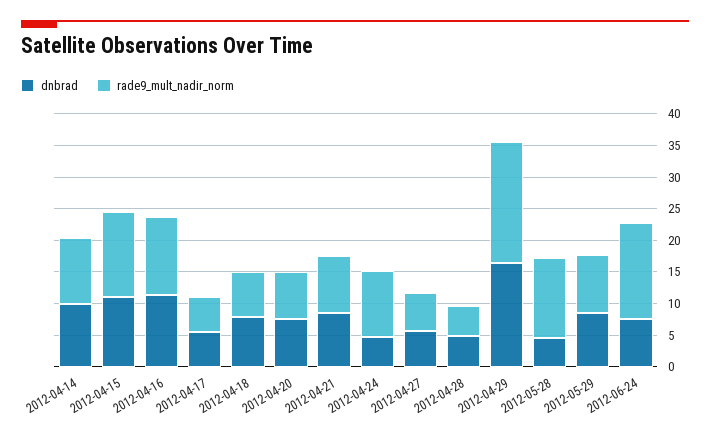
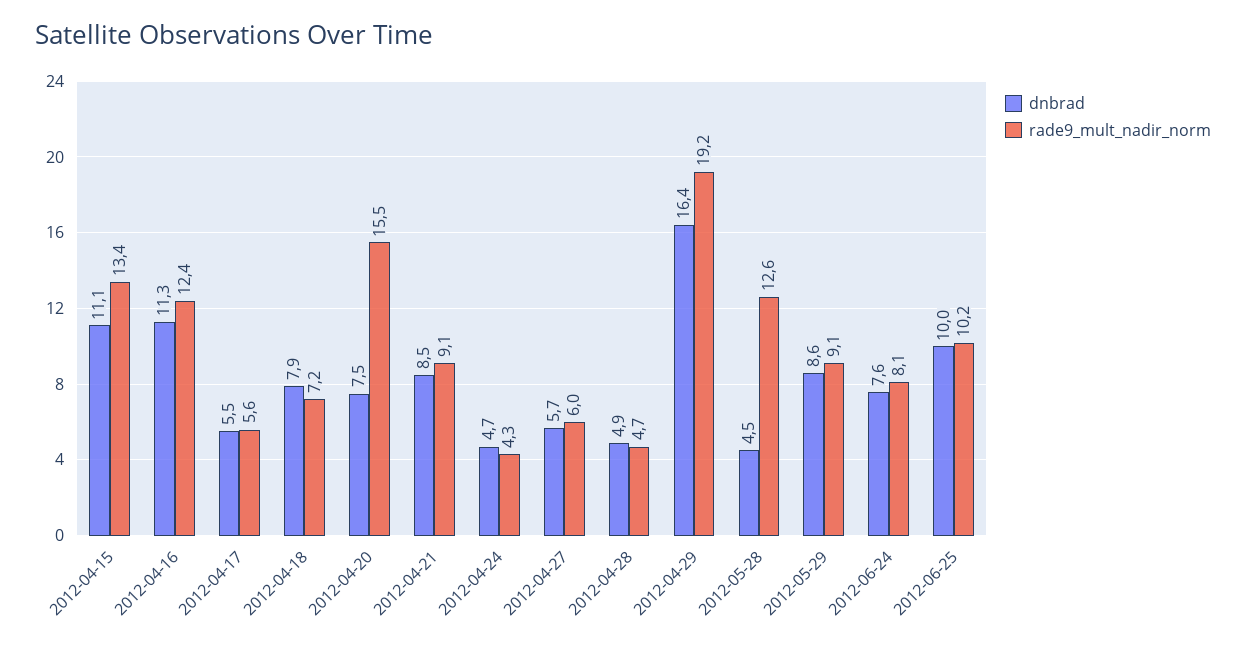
dnbrad, 2012-04-14: 10 -> none
rade9_mult_nadir_norm, 2012-04-14: 10 -> none
rade9_mult_nadir_norm, 2012-04-20: 7.5 -> 15.5
rade9_mult_nadir_norm, 2012-04-24: 10 -> 4.3
rade9_mult_nadir_norm, 2012-06-24: 15 -> 8.1
dnbrad, 2012-06-25: none -> 10
rade9_mult_nadir_norm, 2012-06-25: none -> 10.2

